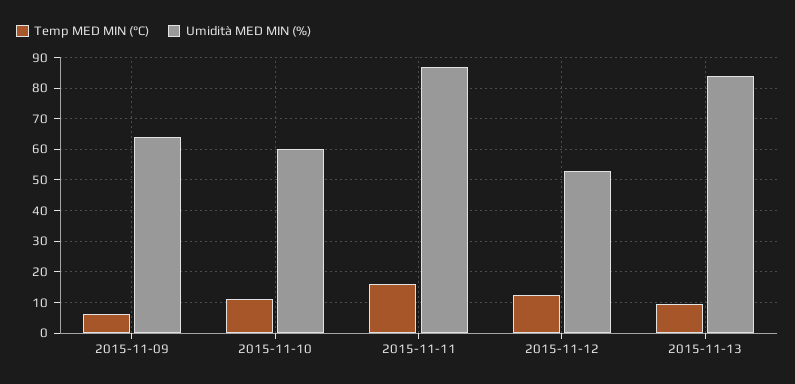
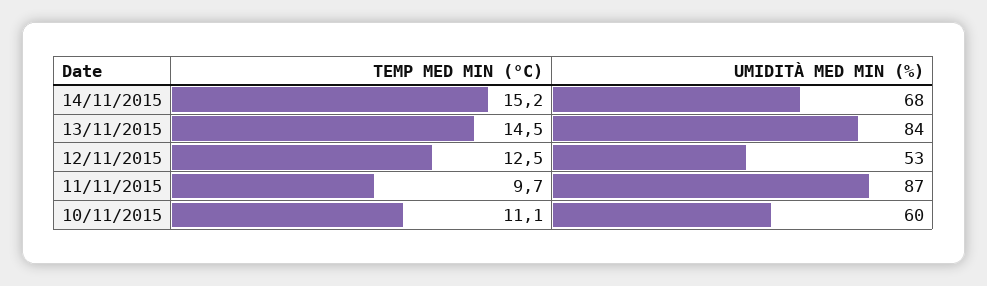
Temp MED MIN (°C), 2015-11-09: 6 -> none
Umidità MED MIN (%), 2015-11-09: 64 -> none
Temp MED MIN (°C), 2015-11-11: 16 -> 9.7
Temp MED MIN (°C), 2015-11-13: 10 -> 14.5
Temp MED MIN (°C), 14/11/2015: none -> 15.2
Umidità MED MIN (%), 14/11/2015: none -> 68

